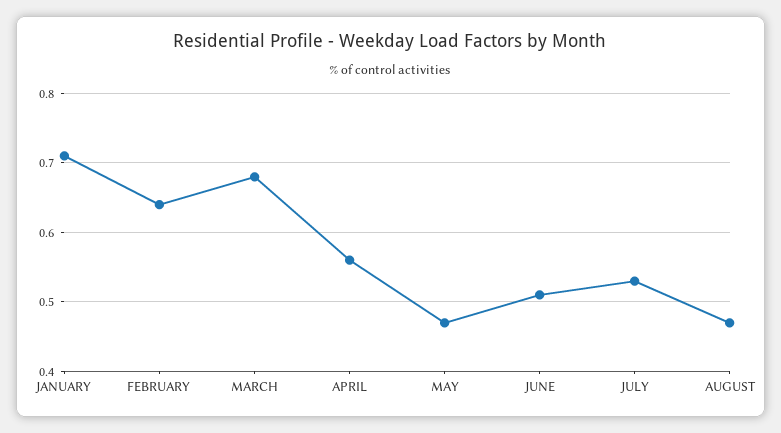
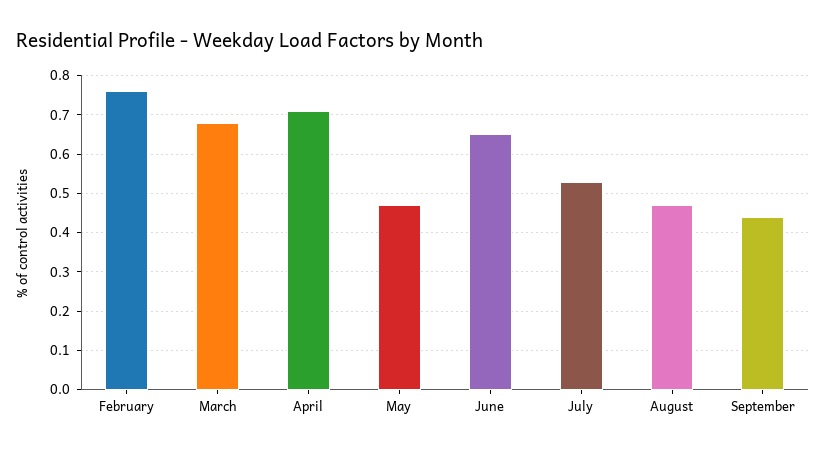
JANUARY: 0.71 -> none
FEBRUARY: 0.64 -> 0.75
APRIL: 0.56 -> 0.7
JUNE: 0.51 -> 0.65
September: none -> 0.45

